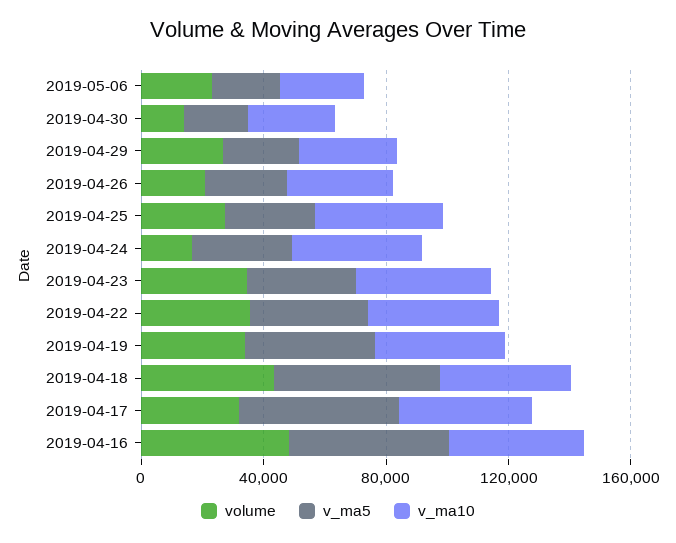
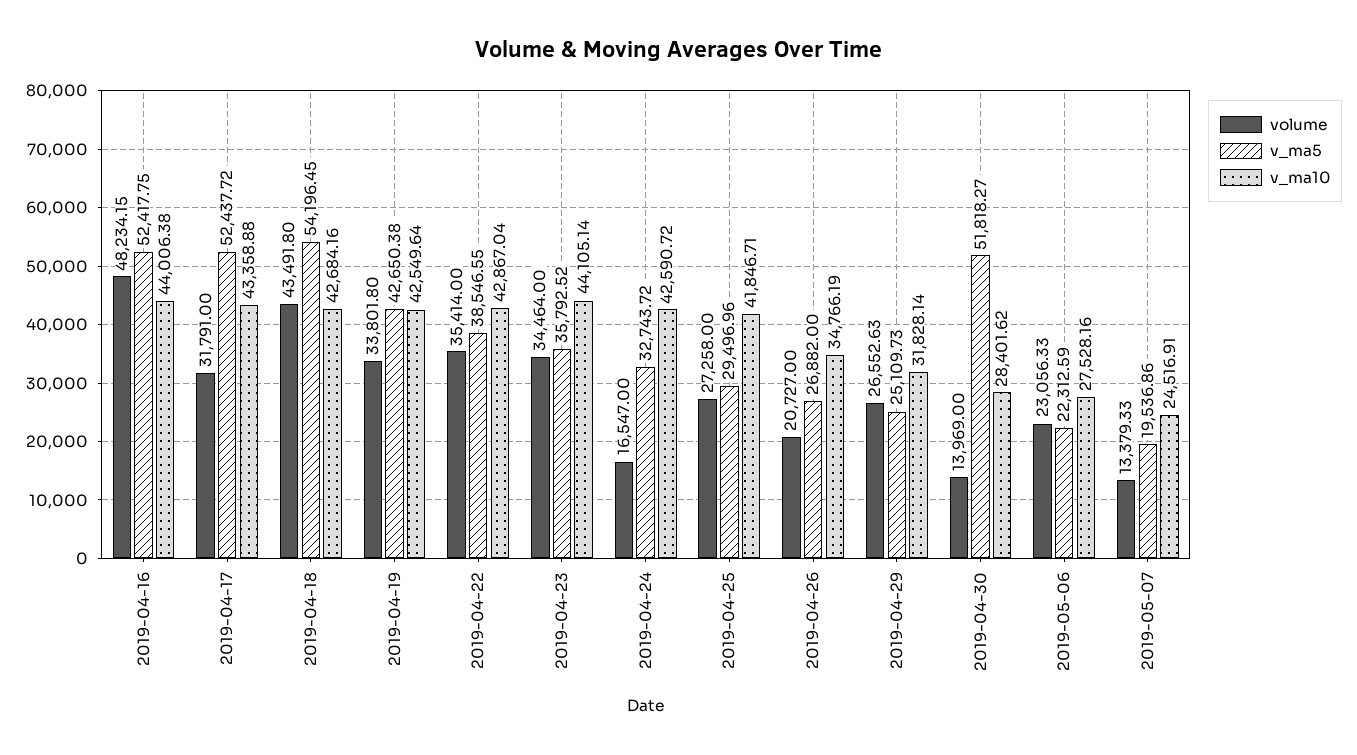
v_ma5, 2019-04-30: 20000 -> 51818.27
volume, 2019-05-07: none -> 13379.33
v_ma5, 2019-05-07: none -> 19536.86
v_ma10, 2019-05-07: none -> 24516.91

